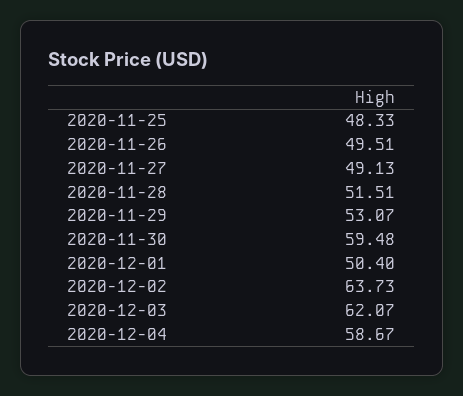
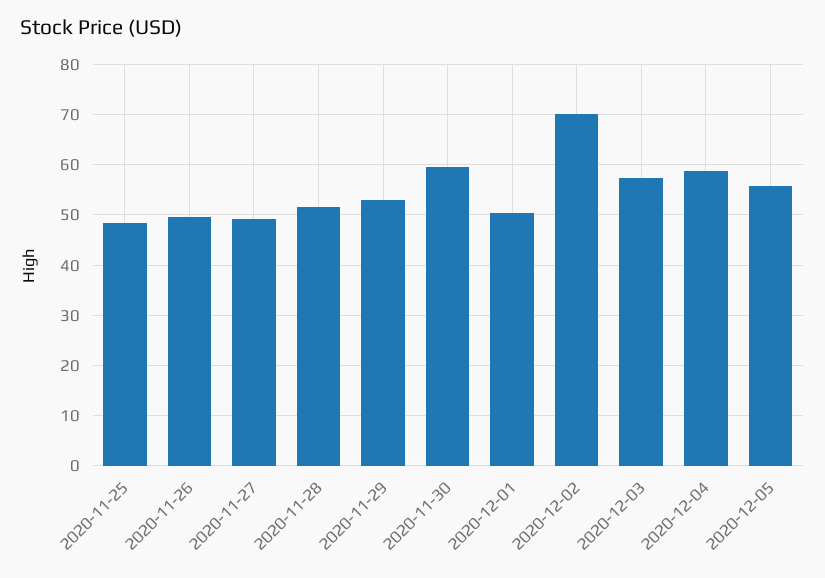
2020-12-02: 63.73 -> 70
2020-12-03: 62.07 -> 58
2020-12-05: none -> 56

